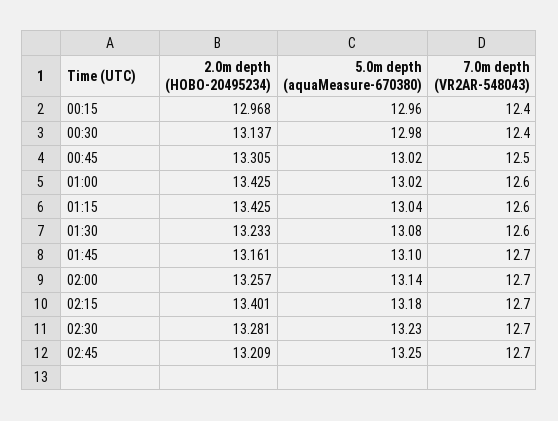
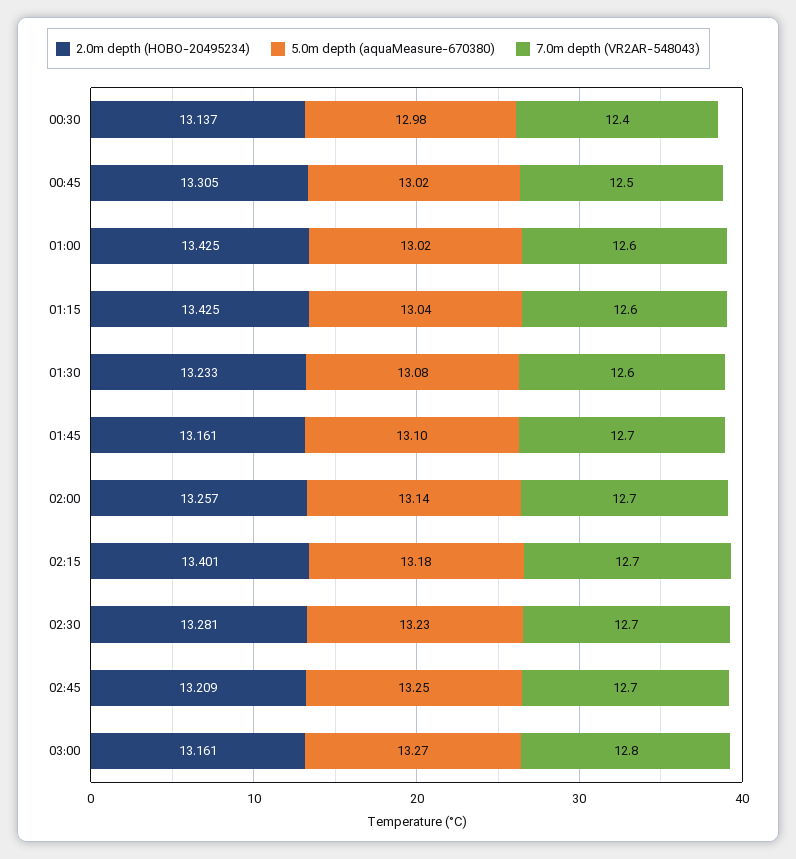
2.0m depth (HOBO-20495234), 00:15: 12.968 -> none
5.0m depth (aquaMeasure-670380), 00:15: 12.96 -> none
7.0m depth (VR2AR-548043), 00:15: 12.4 -> none
2.0m depth (HOBO-20495234), 03:00: none -> 13.161
5.0m depth (aquaMeasure-670380), 03:00: none -> 13.27
7.0m depth (VR2AR-548043), 03:00: none -> 12.8

